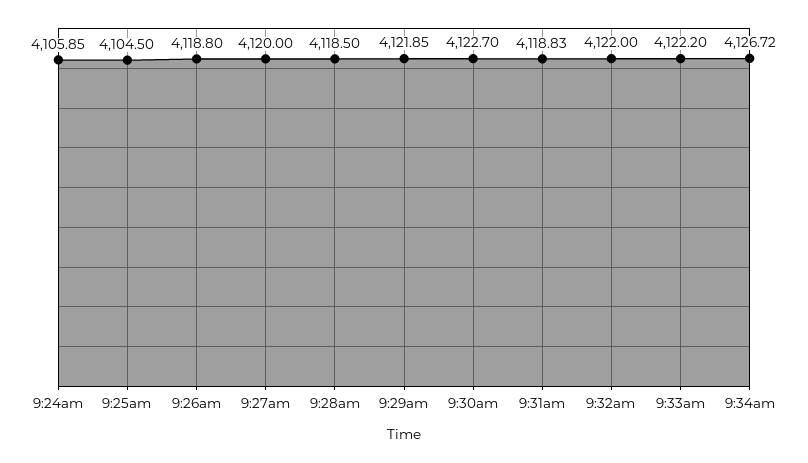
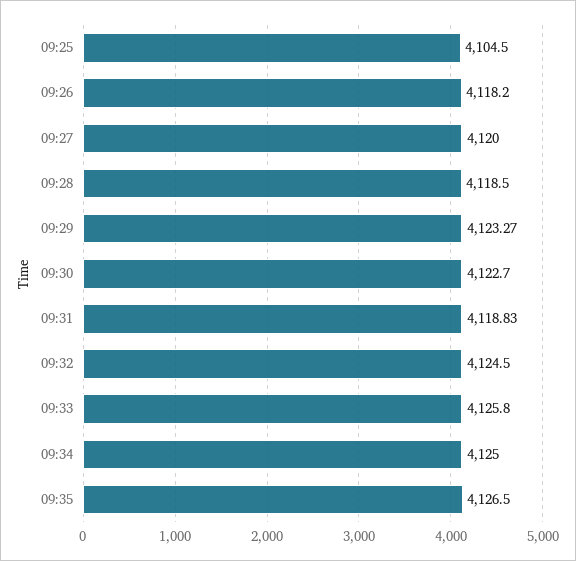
9:24am: 4105.85 -> none
9:26am: 4118.8 -> 4118.2
9:29am: 4121.85 -> 4123.27
9:32am: 4122 -> 4124.5
9:33am: 4122.2 -> 4125.8
9:34am: 4126.72 -> 4125
09:35: none -> 4126.5

